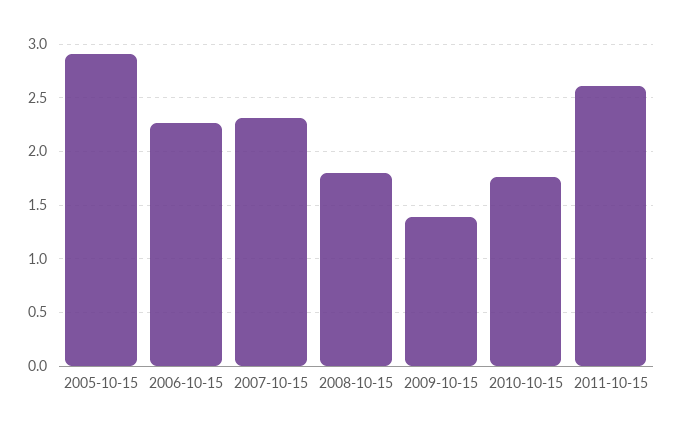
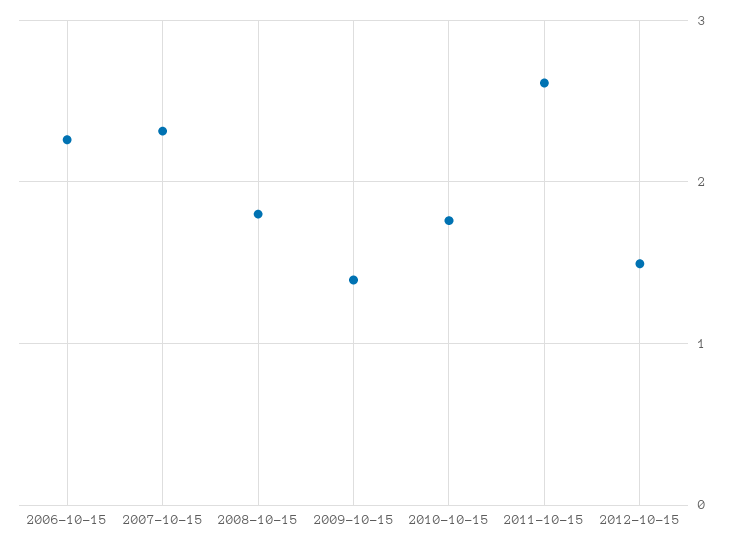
2005-10-15: 2.9 -> none
2012-10-15: none -> 1.5

